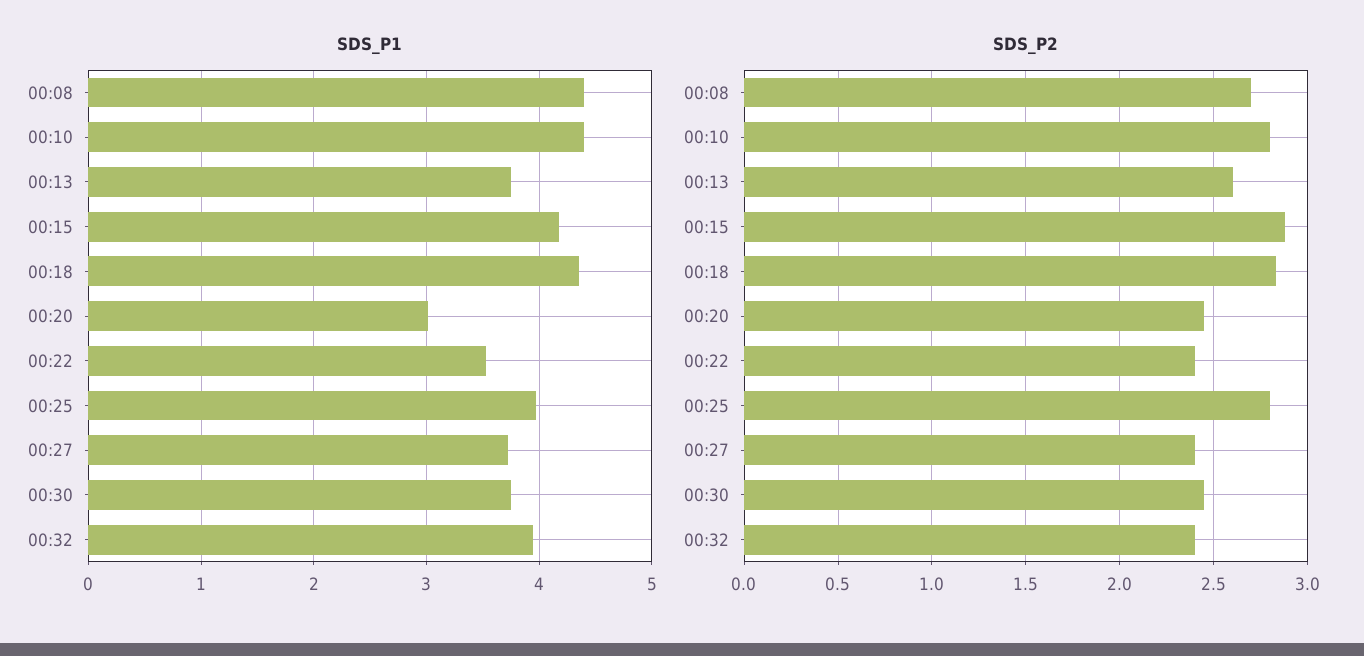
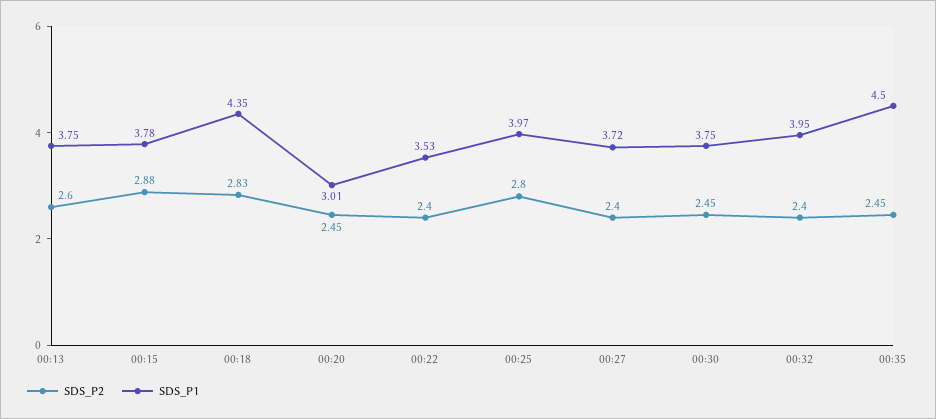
SDS_P1, 00:08: 4.4 -> none
SDS_P1, 00:10: 4.4 -> none
SDS_P1, 00:15: 4.2 -> 3.78
SDS_P2, 00:08: 2.7 -> none
SDS_P2, 00:10: 2.8 -> none
SDS_P2, 00:35: none -> 2.45
SDS_P1, 00:35: none -> 4.5

